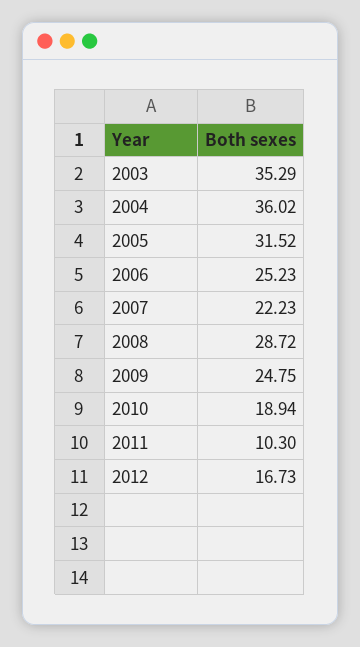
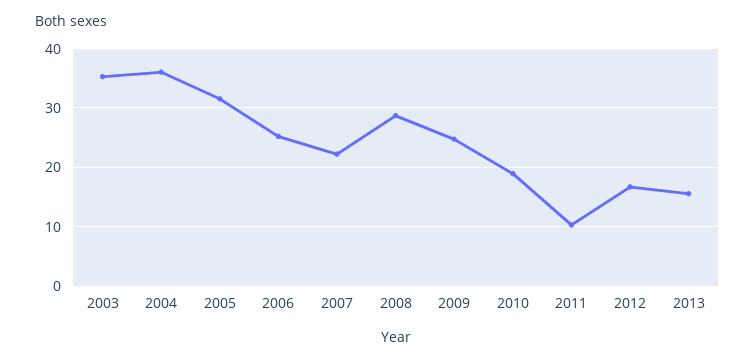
2013: none -> 16

